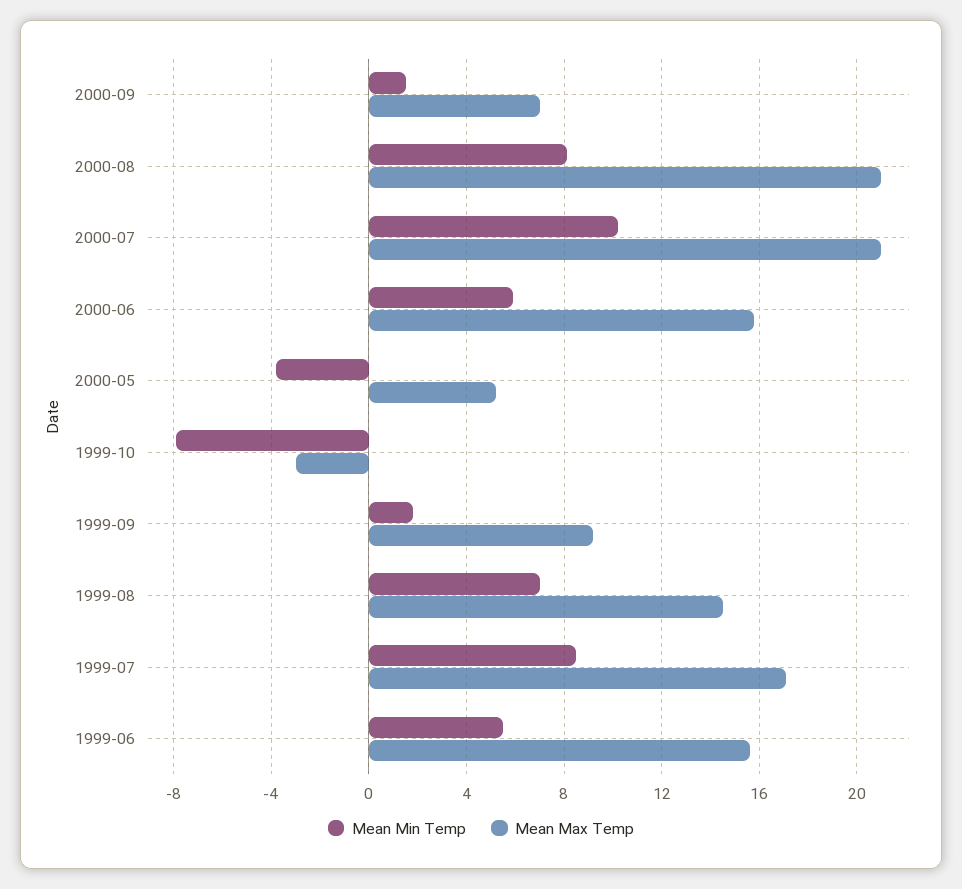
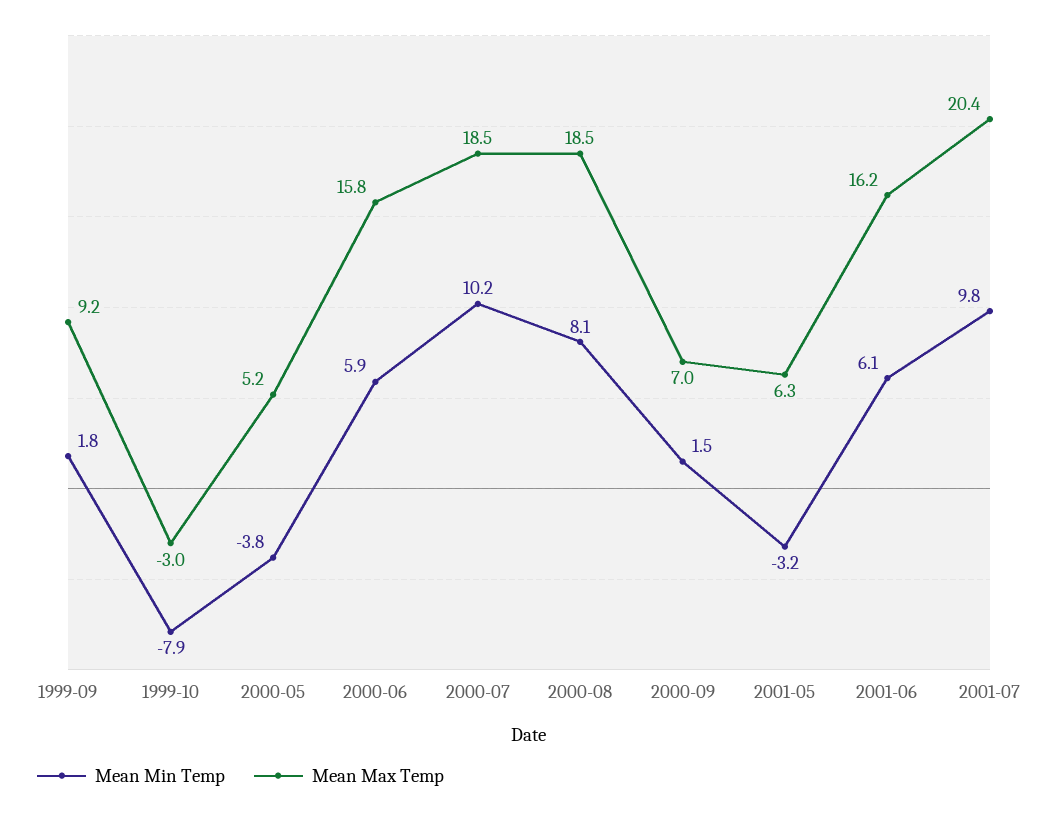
Mean Max Temp, 2000-08: 21 -> 18.5
Mean Max Temp, 2000-07: 21 -> 18.5
Mean Min Temp, 1999-08: 7 -> none
Mean Max Temp, 1999-08: 14.5 -> none
Mean Min Temp, 1999-07: 8.5 -> none
Mean Max Temp, 1999-07: 17 -> none
Mean Min Temp, 1999-06: 5.5 -> none
Mean Max Temp, 1999-06: 15.5 -> none
Mean Min Temp, 2001-05: none -> -3.2
Mean Max Temp, 2001-05: none -> 6.3
Mean Min Temp, 2001-06: none -> 6.1
Mean Max Temp, 2001-06: none -> 16.2
Mean Min Temp, 2001-07: none -> 9.8
Mean Max Temp, 2001-07: none -> 20.4

